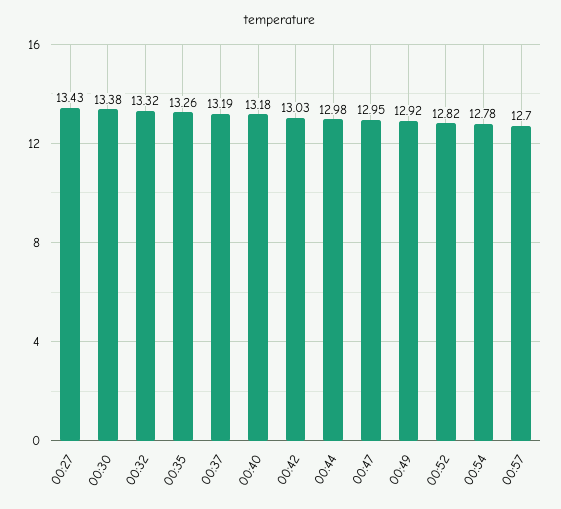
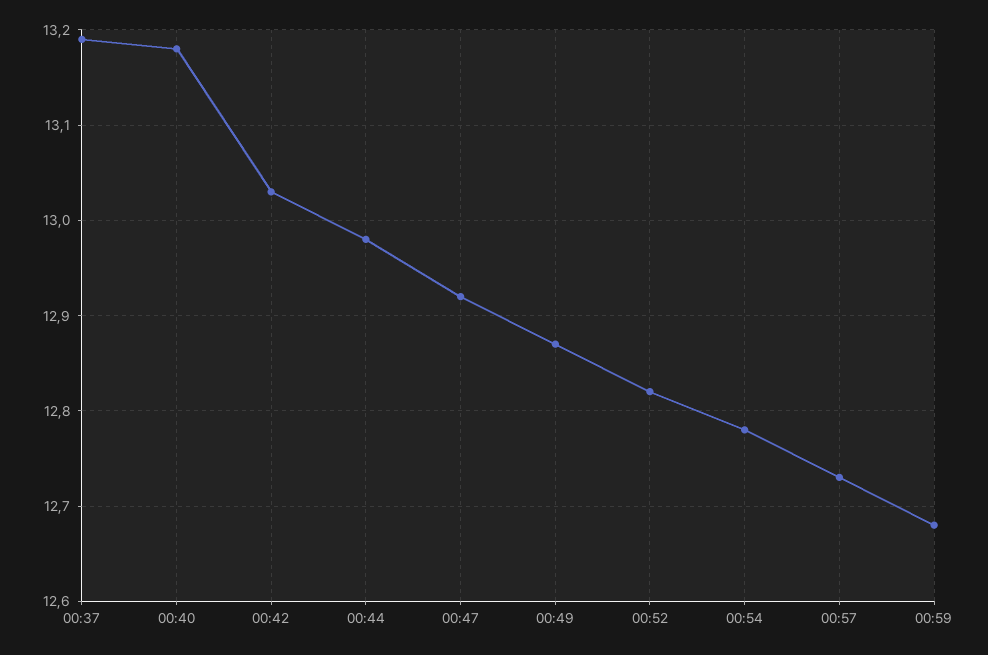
00:27: 13.43 -> none
00:30: 13.38 -> none
00:32: 13.32 -> none
00:35: 13.26 -> none
00:47: 12.95 -> 12.92
00:49: 12.92 -> 12.87
00:57: 12.7 -> 12.73
00:59: none -> 12.68

